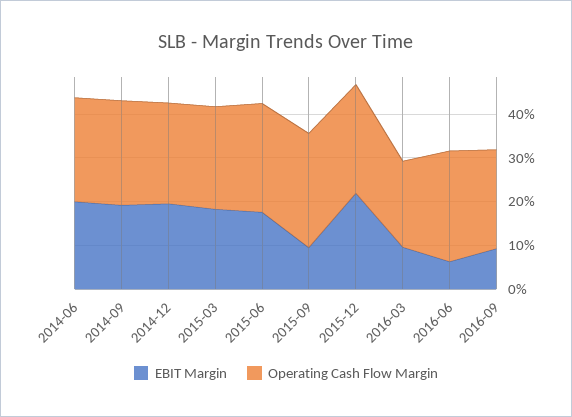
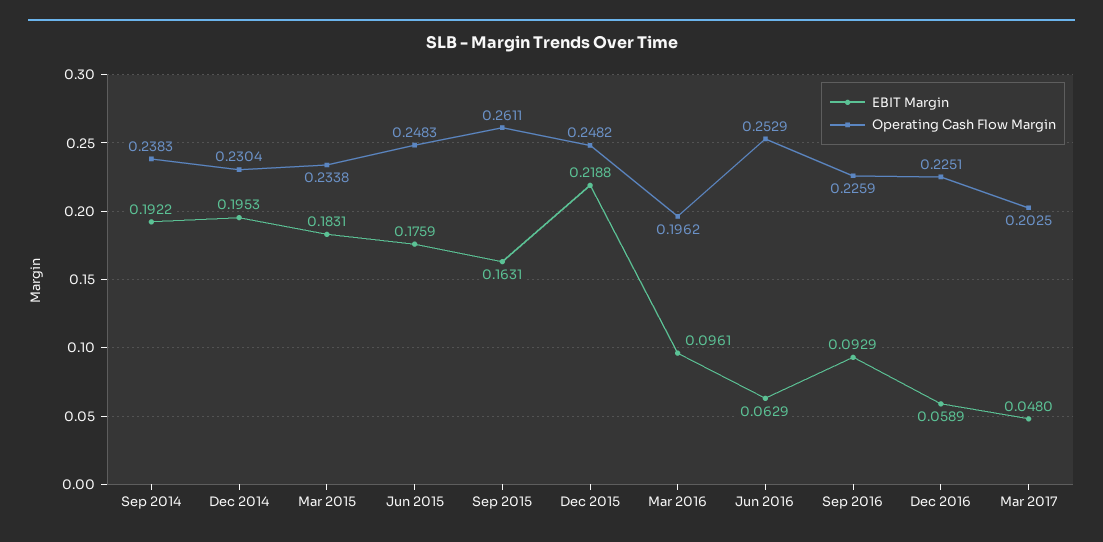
EBIT Margin, 2014-06: 0.2 -> none
Operating Cash Flow Margin, 2014-06: 0.24 -> none
EBIT Margin, 2015-09: 0.1 -> 0.1631
EBIT Margin, Dec 2016: none -> 0.0589
Operating Cash Flow Margin, Dec 2016: none -> 0.2251
EBIT Margin, Mar 2017: none -> 0.048
Operating Cash Flow Margin, Mar 2017: none -> 0.2025

